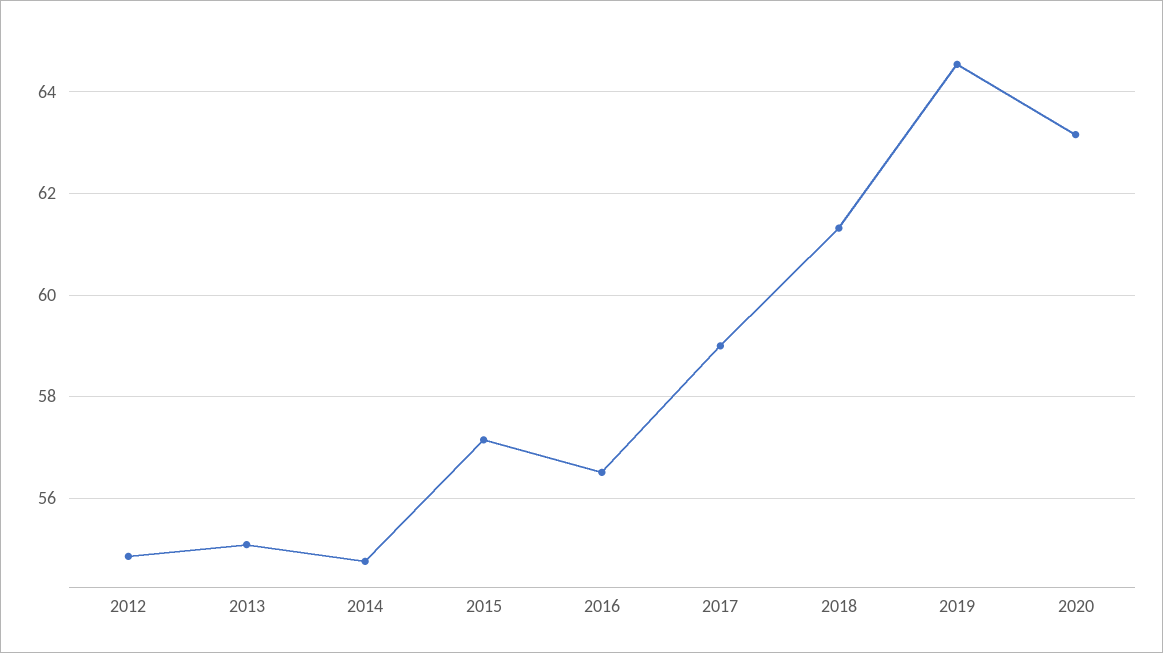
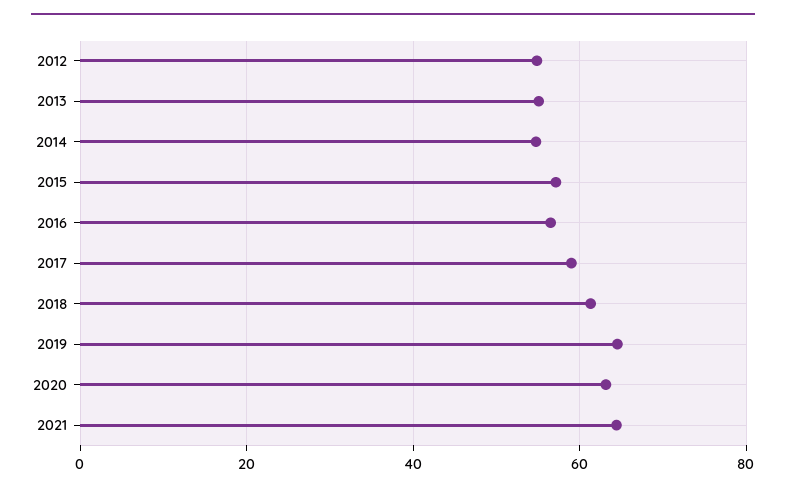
2021: none -> 64

